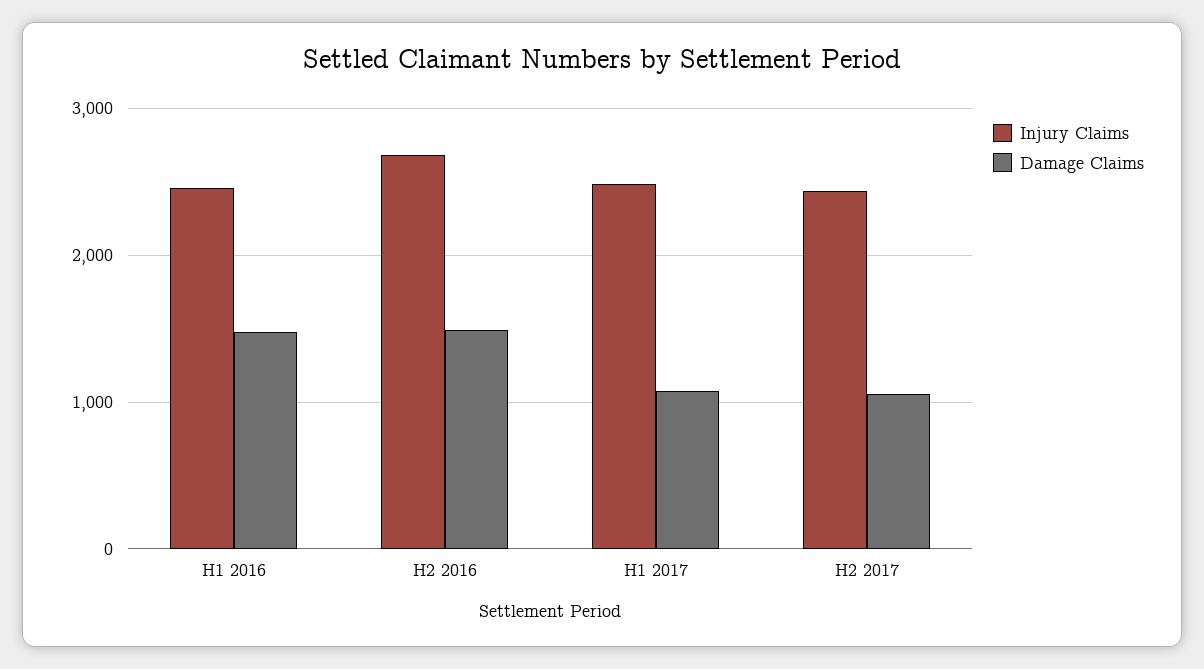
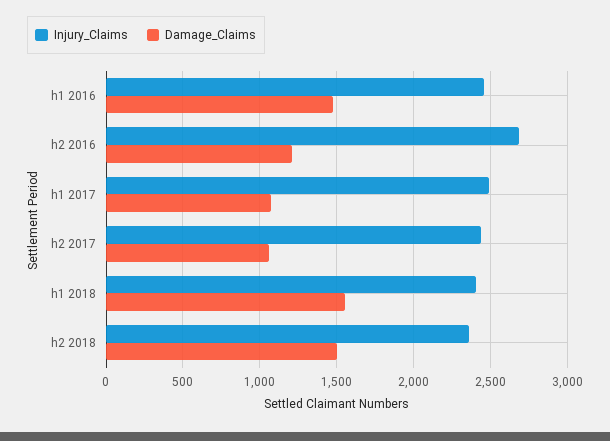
Damage Claims, H2 2016: 1500 -> 1200
Injury Claims, h1 2018: none -> 2400
Damage Claims, h1 2018: none -> 1550
Injury Claims, h2 2018: none -> 2350
Damage Claims, h2 2018: none -> 1500

